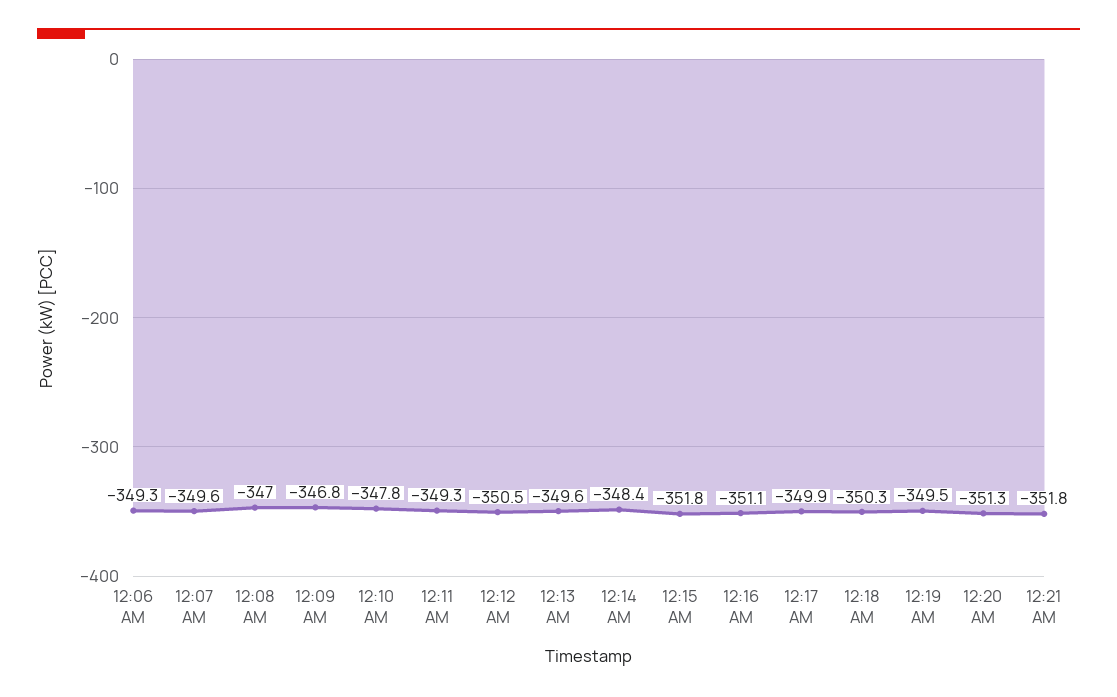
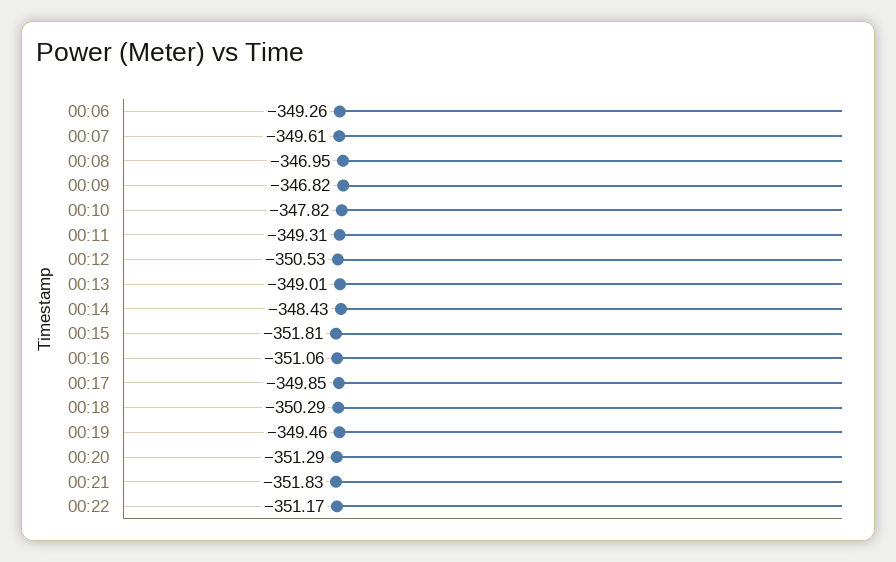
12:13 AM: -349.6 -> -349.01
00:22: none -> -351.17

